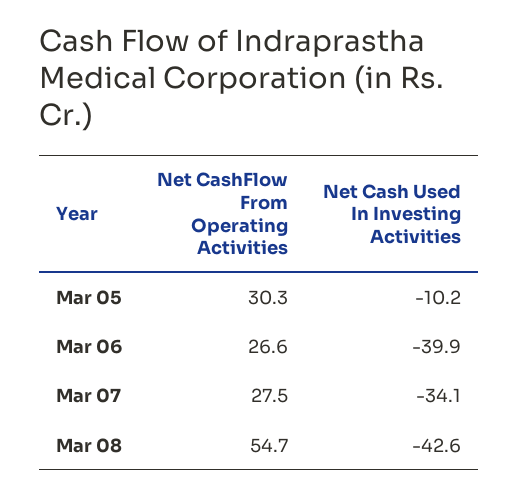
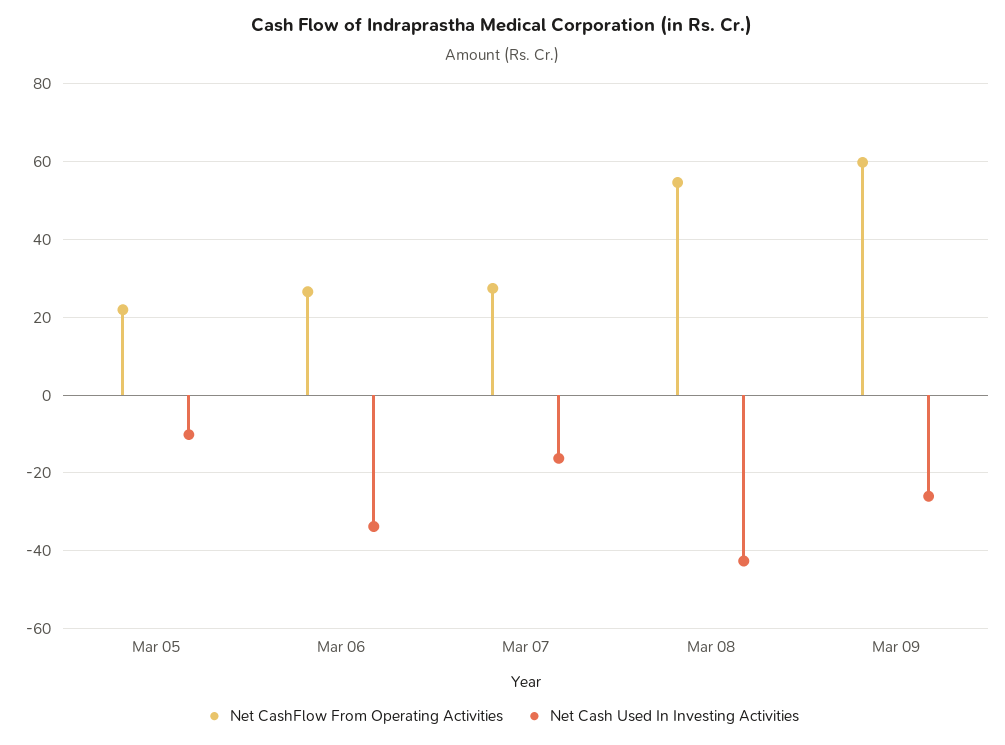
Net CashFlow From Operating Activities, Mar 05: 30.3 -> 22
Net Cash Used In Investing Activities, Mar 06: -39.9 -> -34
Net Cash Used In Investing Activities, Mar 07: -34.1 -> -16
Net CashFlow From Operating Activities, Mar 09: none -> 60
Net Cash Used In Investing Activities, Mar 09: none -> -26

